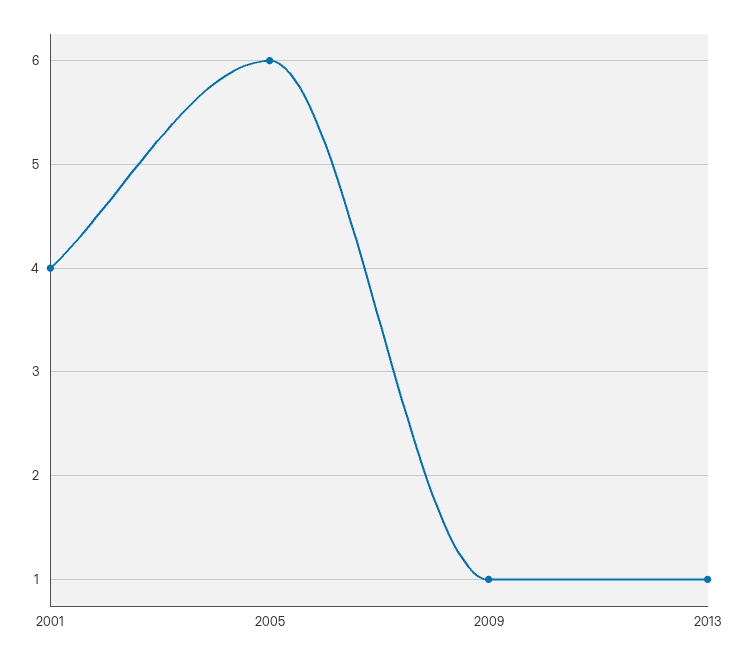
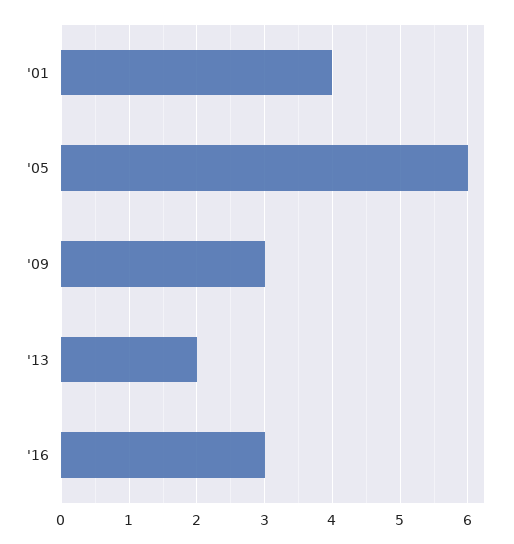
2009: 1 -> 3
2013: 1 -> 2
'16: none -> 3

